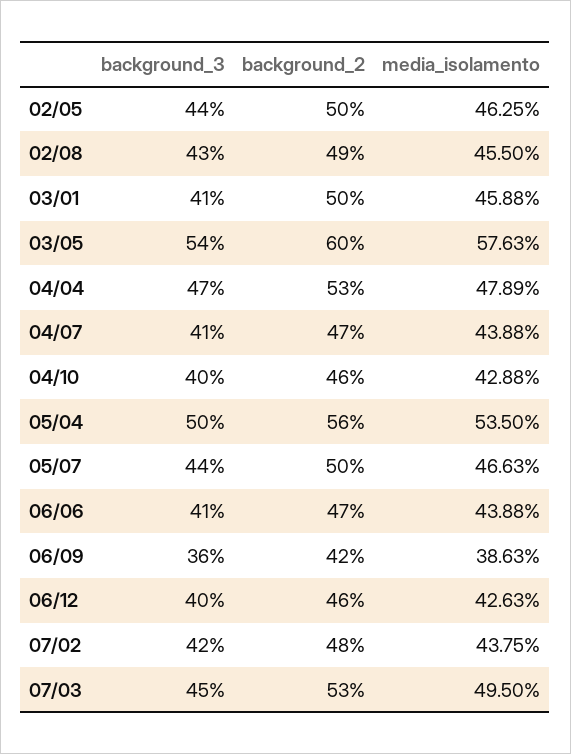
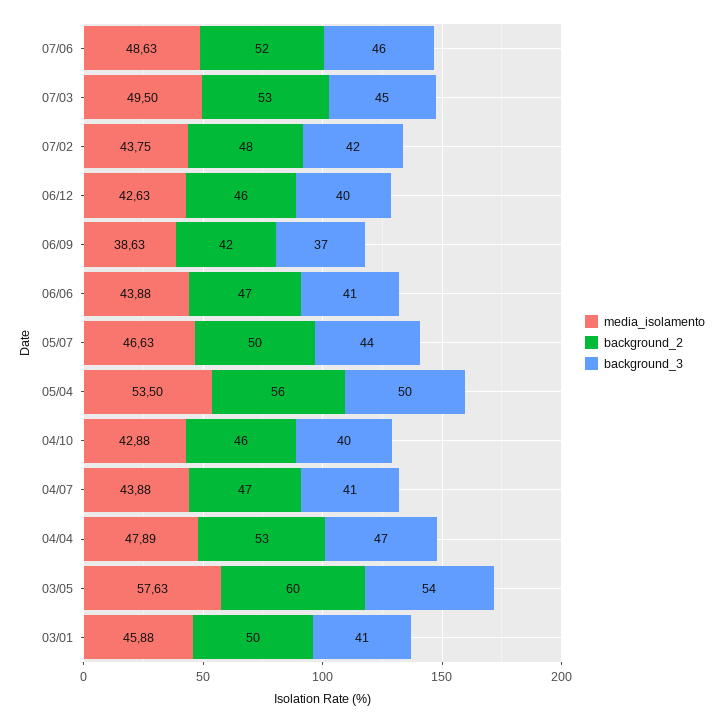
background_3, 02/05: 44 -> none
background_2, 02/05: 50 -> none
media_isolamento, 02/05: 46.25 -> none
background_3, 02/08: 43 -> none
background_2, 02/08: 49 -> none
media_isolamento, 02/08: 45.5 -> none
background_3, 06/09: 36 -> 37
media_isolamento, 07/06: none -> 48.63
background_2, 07/06: none -> 52
background_3, 07/06: none -> 46

